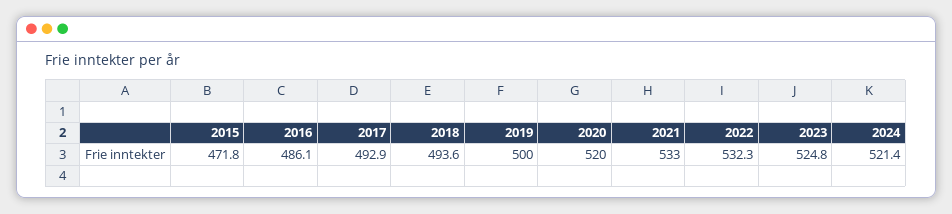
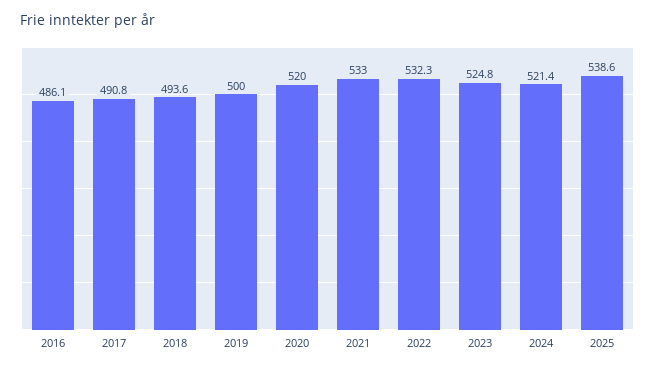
2015: 471.8 -> none
2017: 492.9 -> 490.8
2025: none -> 538.6

